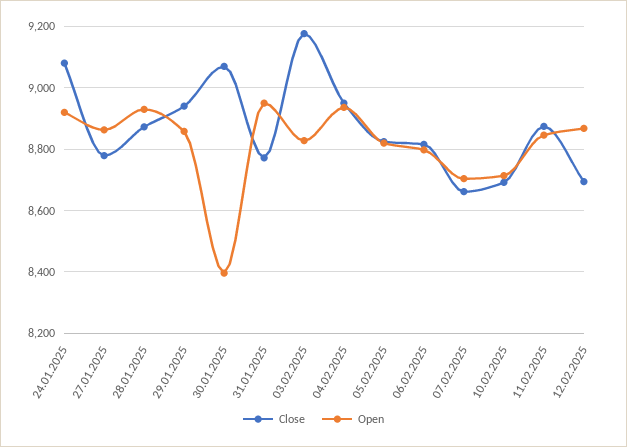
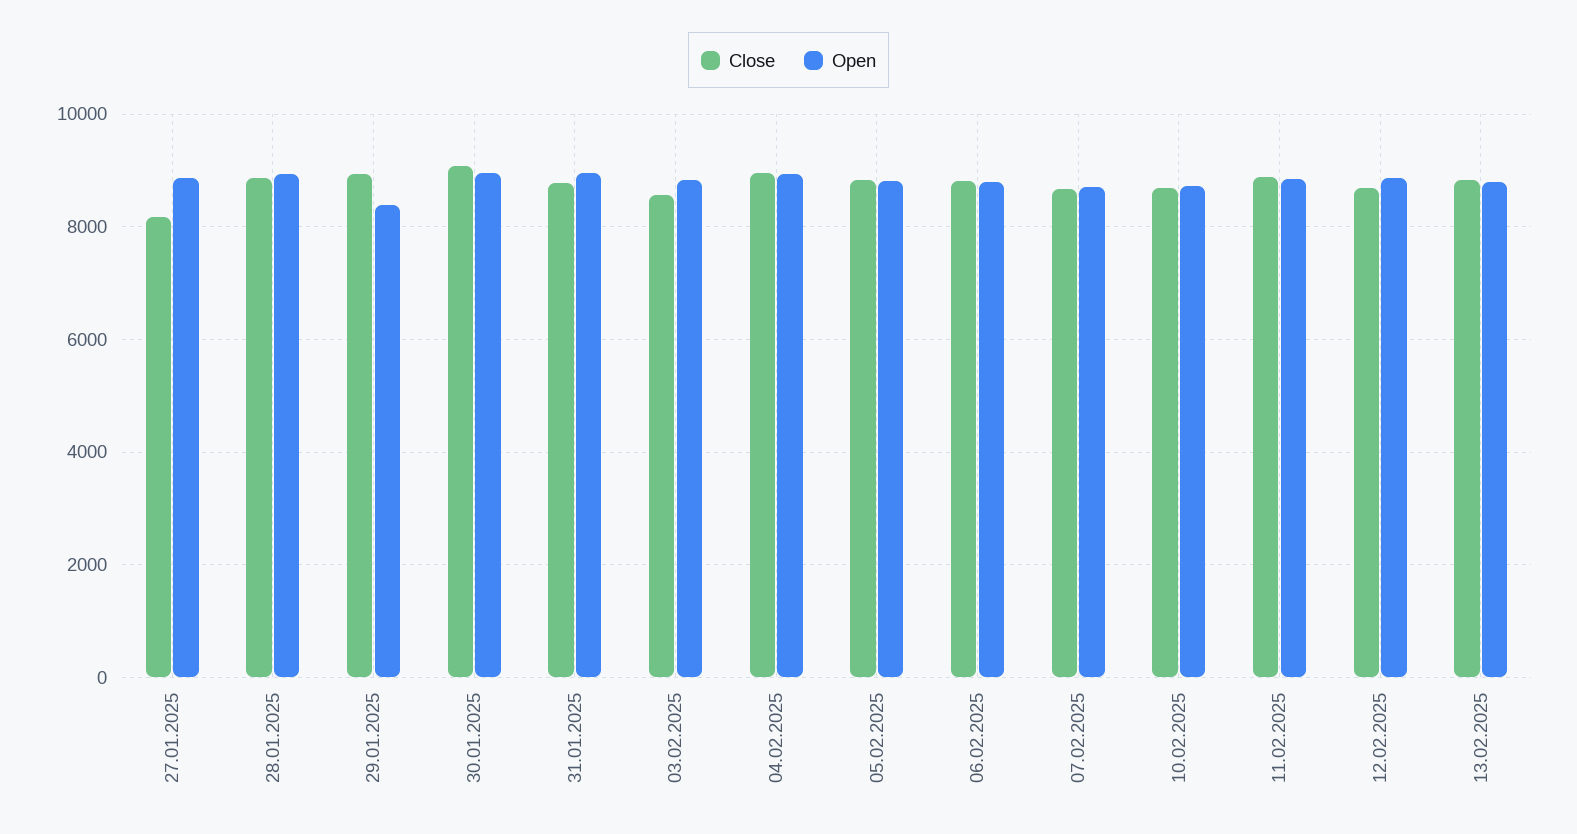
Close, 24.01.2025: 9080 -> none
Open, 24.01.2025: 8920 -> none
Close, 27.01.2025: 8780 -> 8200
Open, 29.01.2025: 8860 -> 8400
Open, 30.01.2025: 8400 -> 9000
Close, 03.02.2025: 9180 -> 8600
Close, 13.02.2025: none -> 8800
Open, 13.02.2025: none -> 8800

